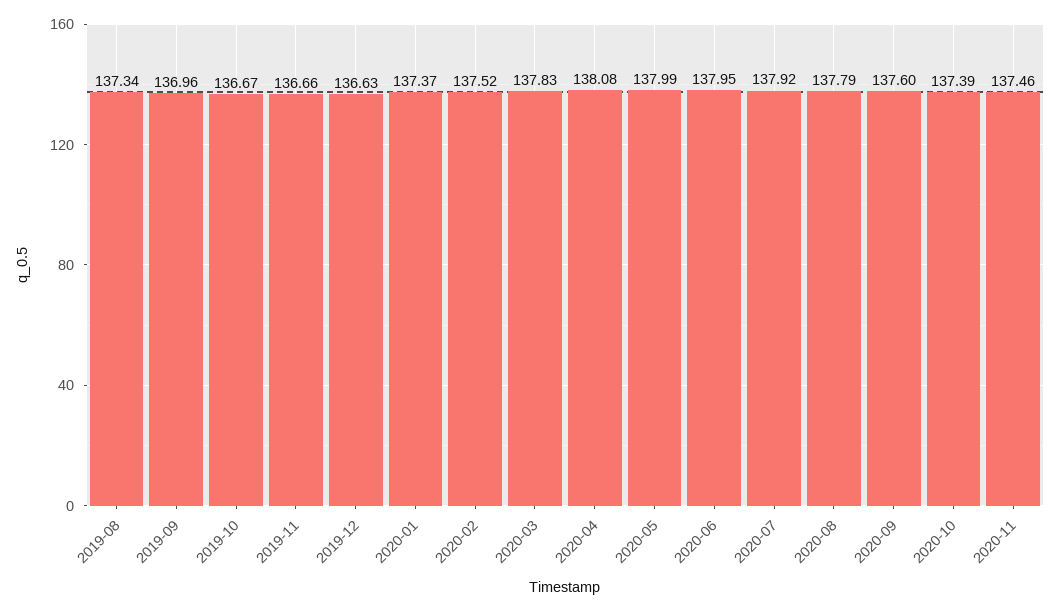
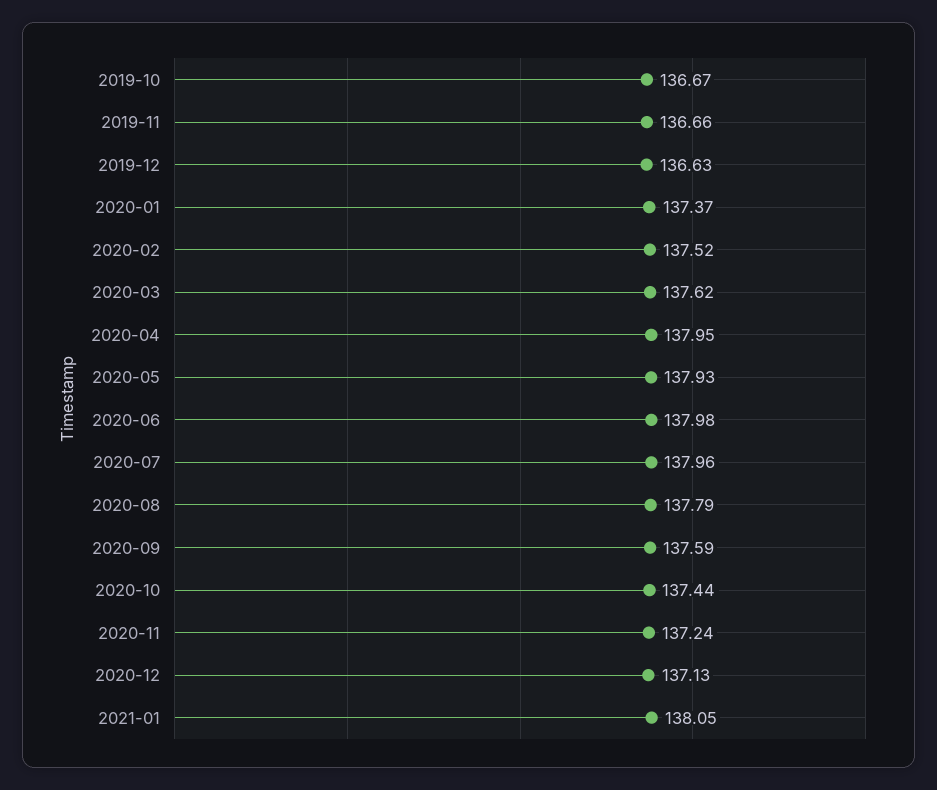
2019-08: 137.34 -> none
2019-09: 136.96 -> none
2020-03: 137.83 -> 137.62
2020-04: 138.08 -> 137.95
2020-05: 137.99 -> 137.93
2020-06: 137.95 -> 137.98
2020-07: 137.92 -> 137.96
2020-09: 137.6 -> 137.59
2020-10: 137.39 -> 137.44
2020-11: 137.46 -> 137.24
2020-12: none -> 137.13
2021-01: none -> 138.05

